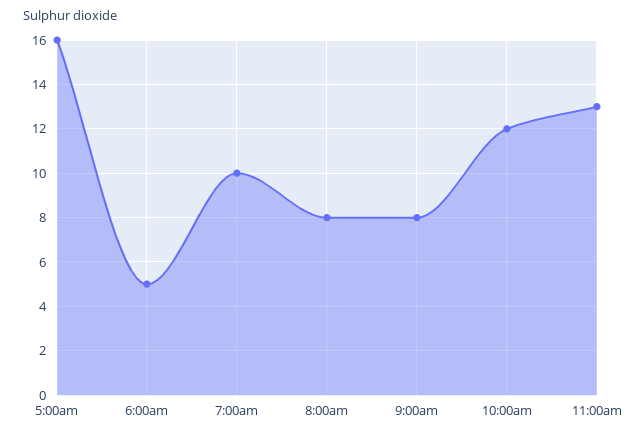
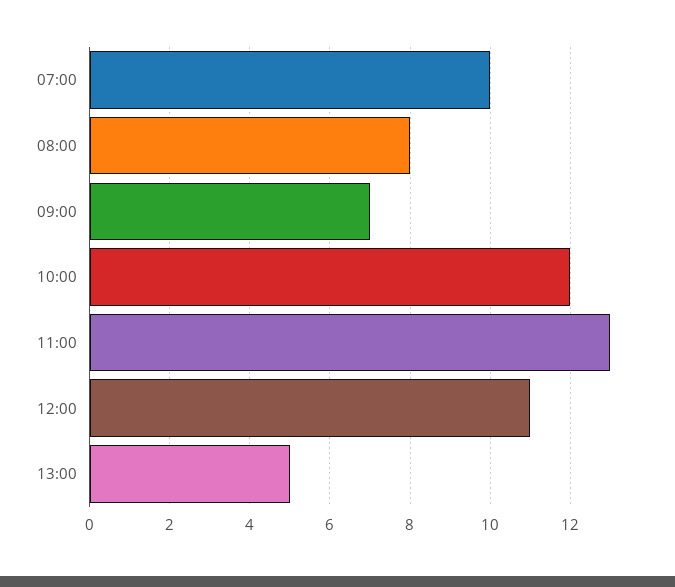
5:00am: 16 -> none
6:00am: 5 -> none
9:00am: 8 -> 7
12:00: none -> 11
13:00: none -> 5

